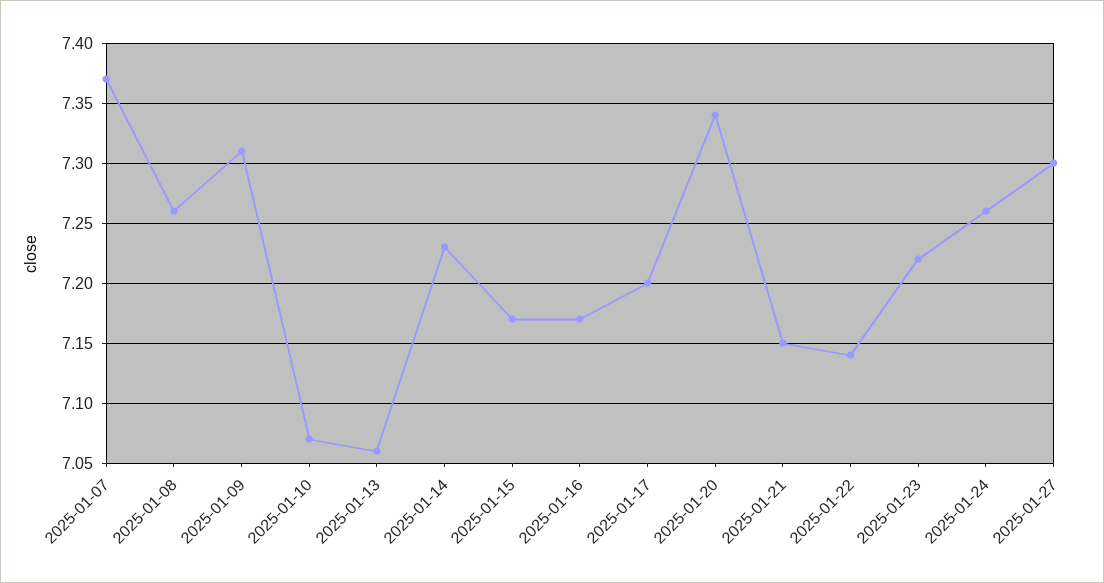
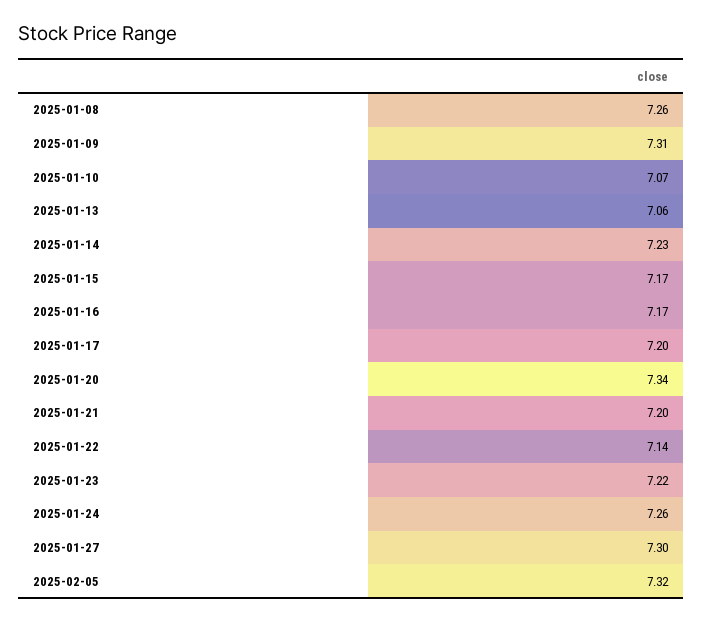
2025-01-07: 7.37 -> none
2025-01-21: 7.15 -> 7.2
2025-02-05: none -> 7.32

